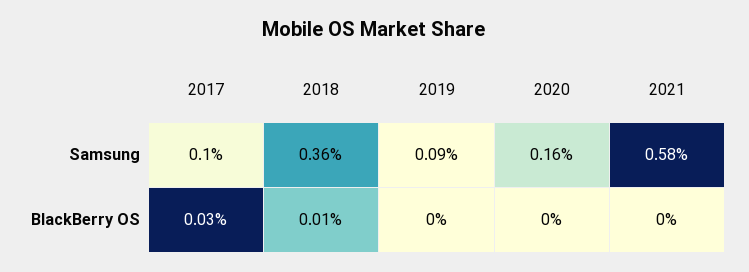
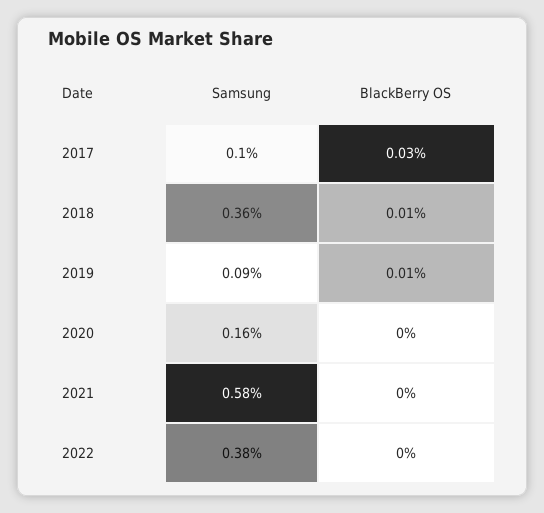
2019, BlackBerry OS: 0 -> 0.01
2022, Samsung: none -> 0.38
2022, BlackBerry OS: none -> 0

